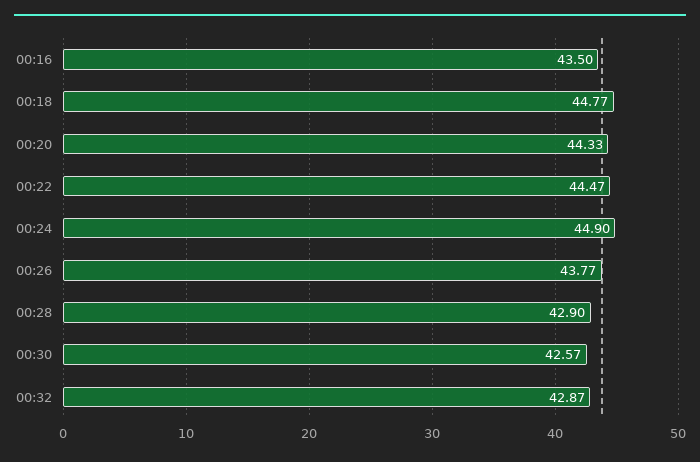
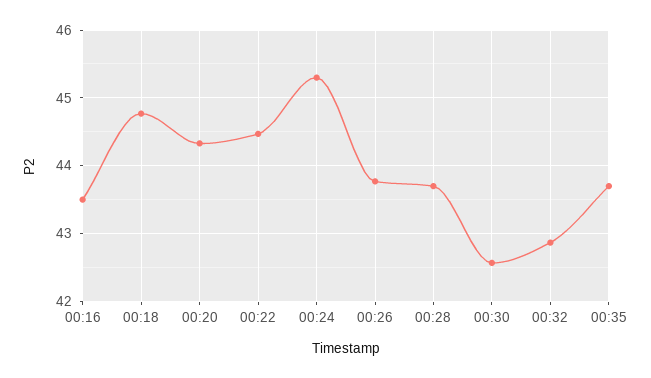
00:24: 44.9 -> 45.3
00:28: 42.9 -> 43.7
00:35: none -> 43.7

